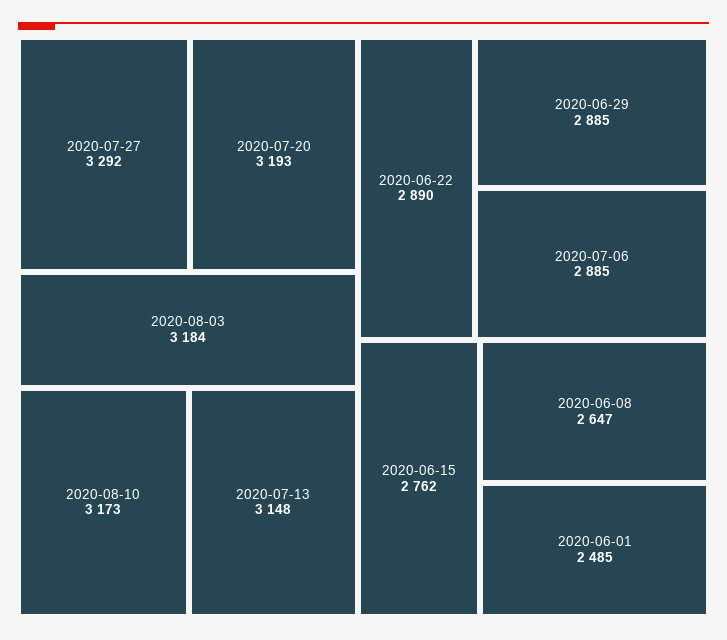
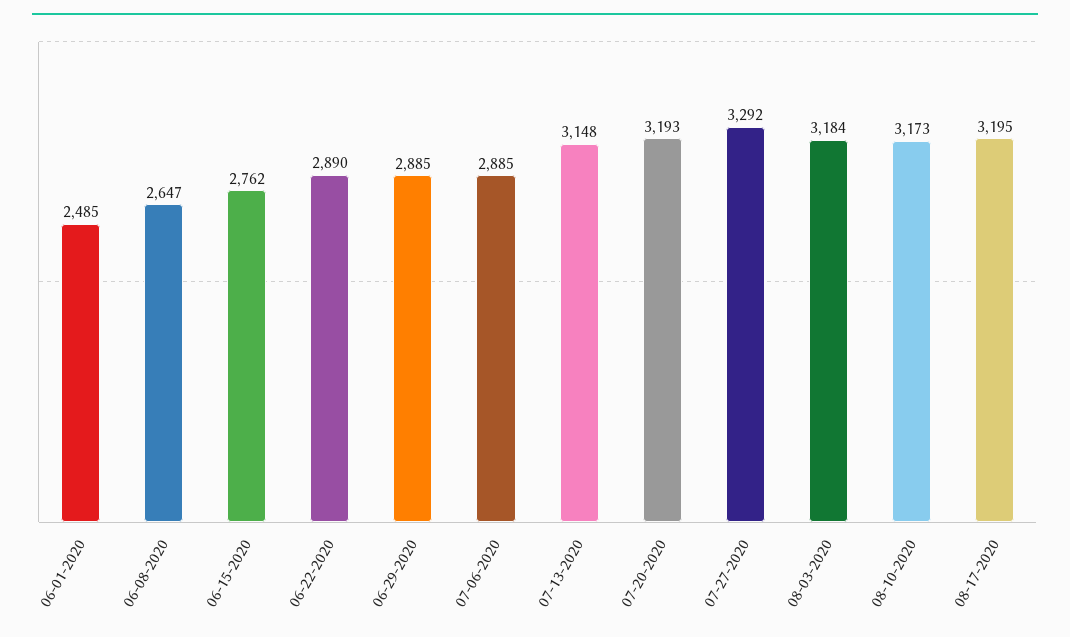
08-17-2020: none -> 3195

